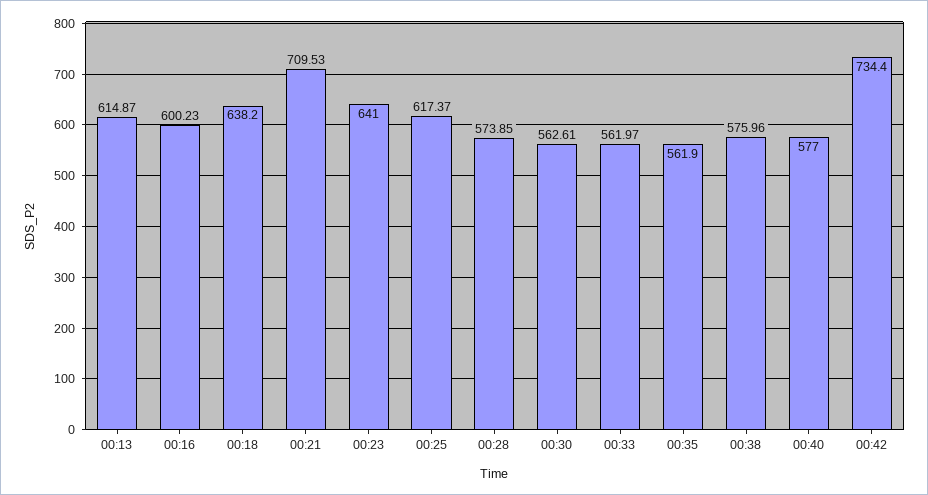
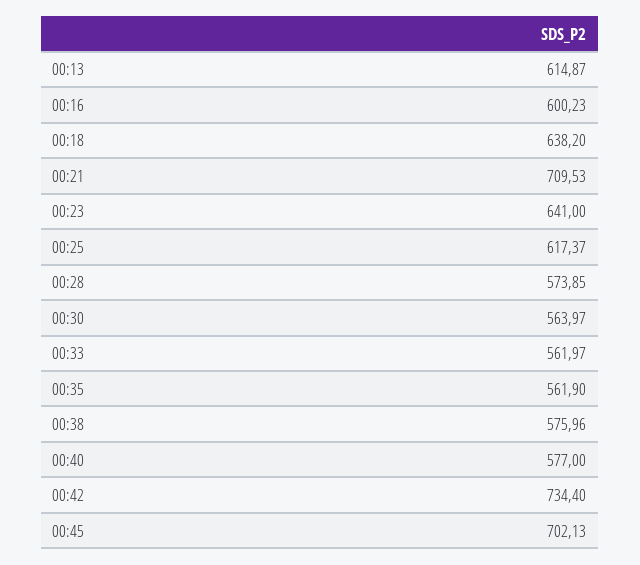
00:30: 562.61 -> 563.97
00:45: none -> 702.13

